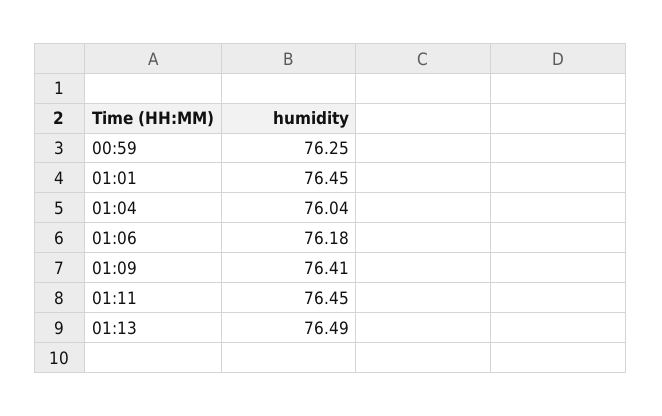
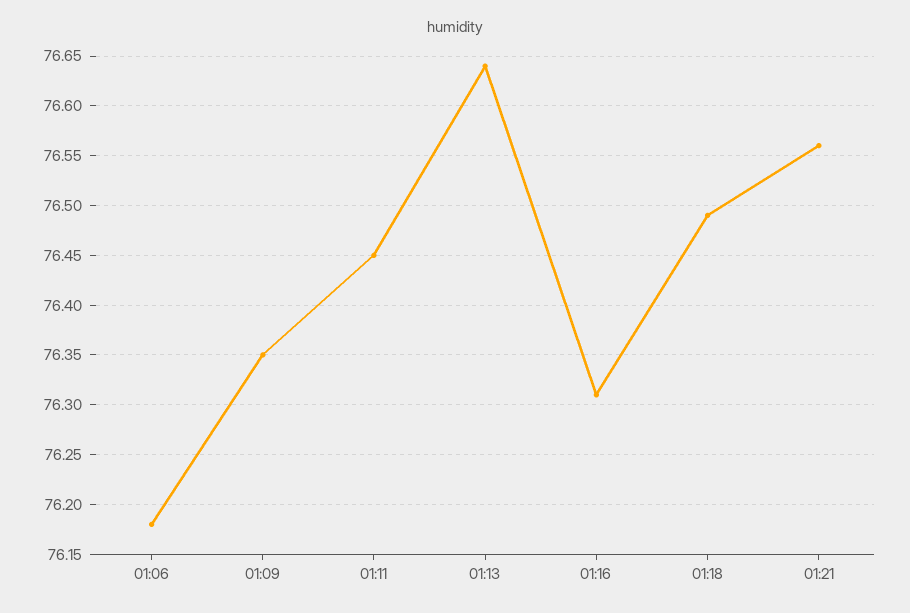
00:59: 76.25 -> none
01:01: 76.45 -> none
01:04: 76.04 -> none
01:09: 76.41 -> 76.35
01:13: 76.49 -> 76.64
01:16: none -> 76.31
01:18: none -> 76.49
01:21: none -> 76.56

